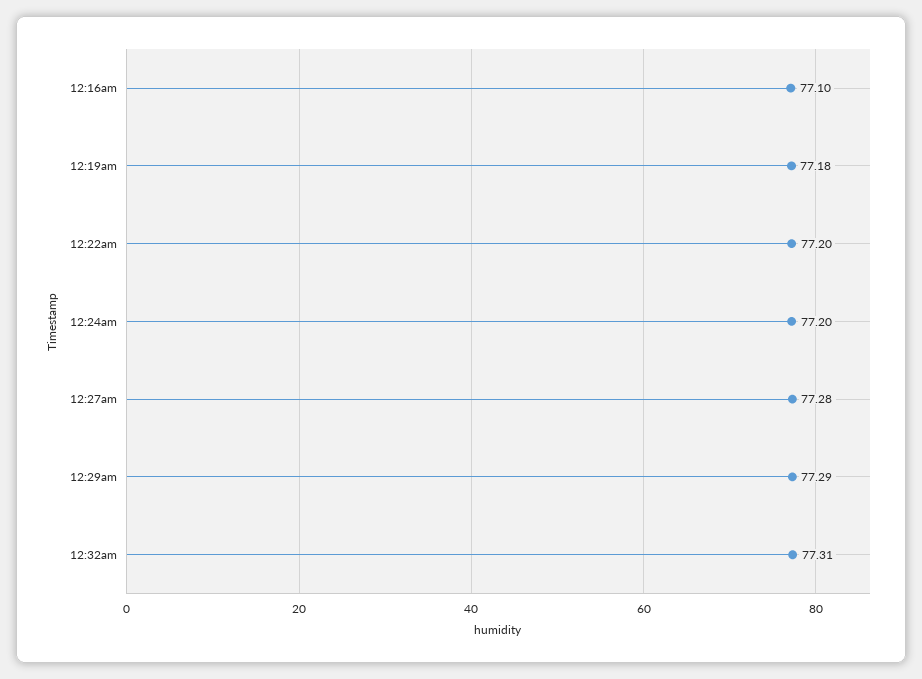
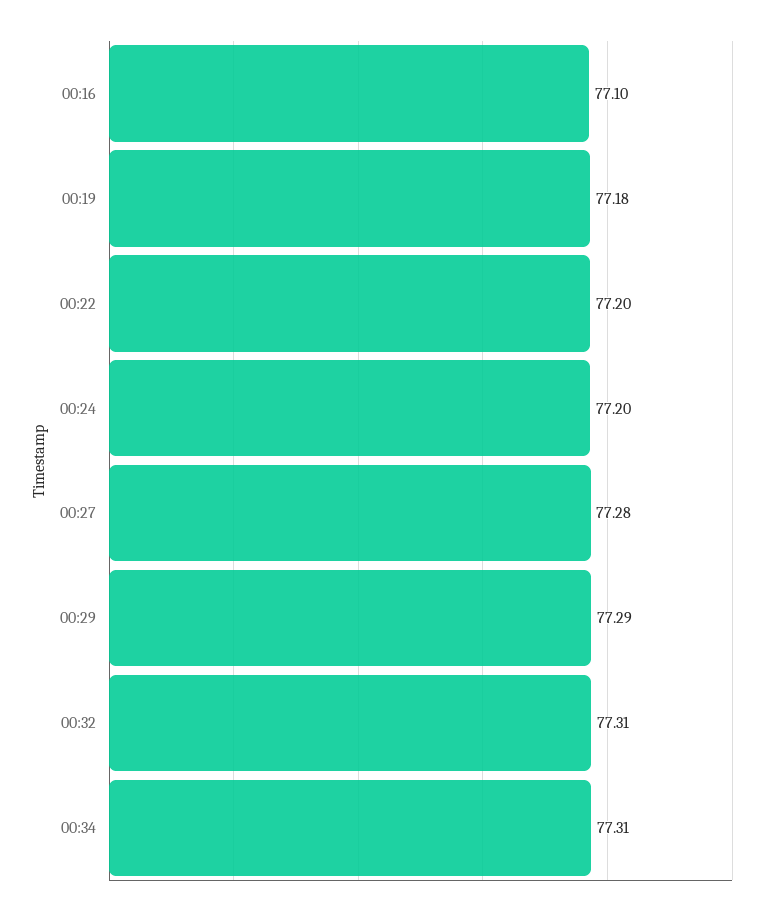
00:34: none -> 77.31

